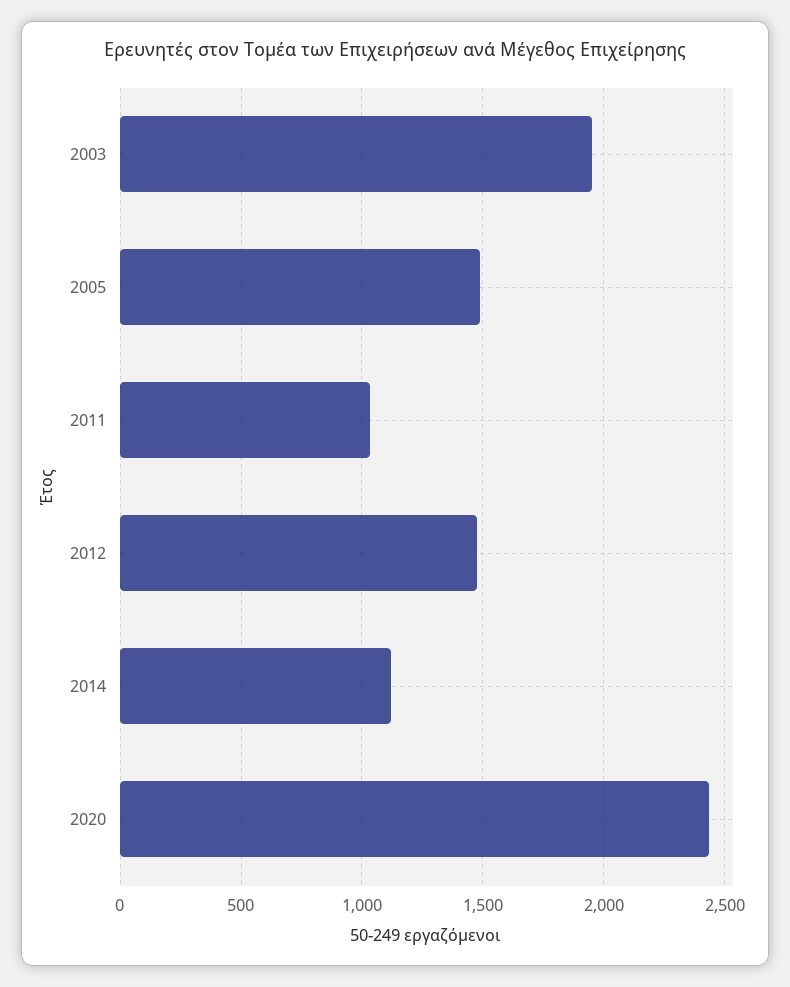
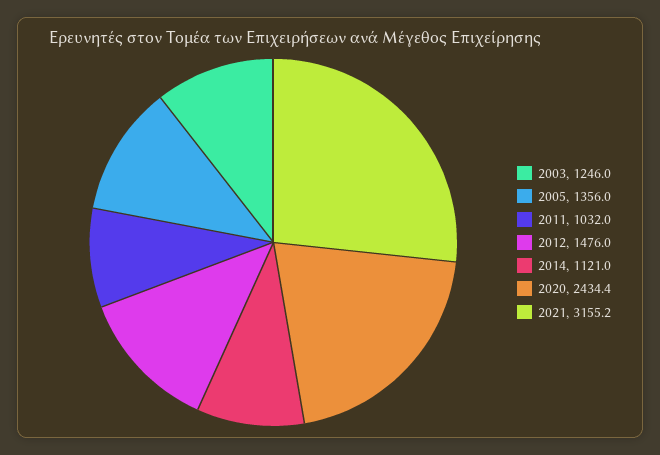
2003: 1950 -> 1246
2005: 1500 -> 1356
2021: none -> 3155.2

